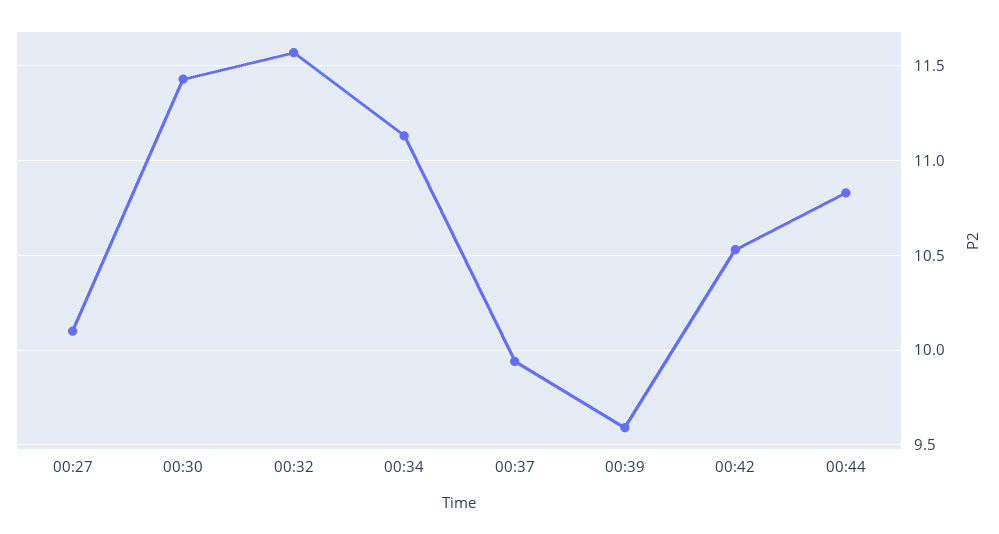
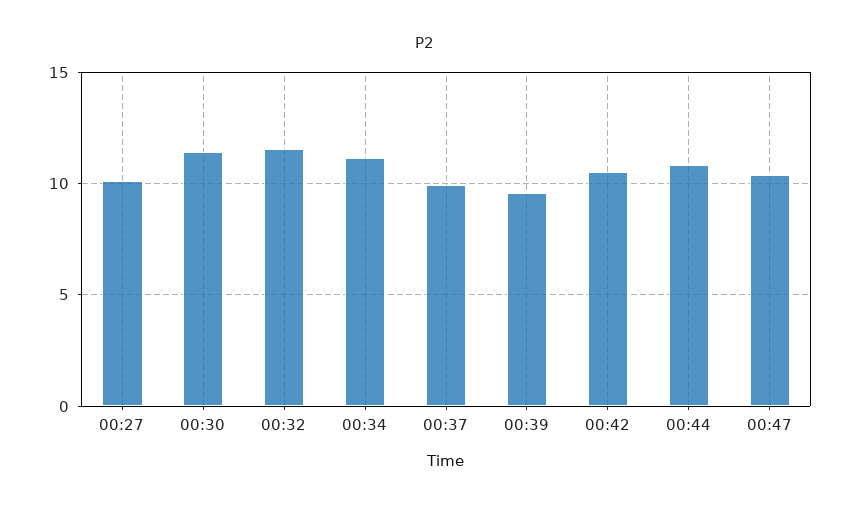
00:47: none -> 10.5

